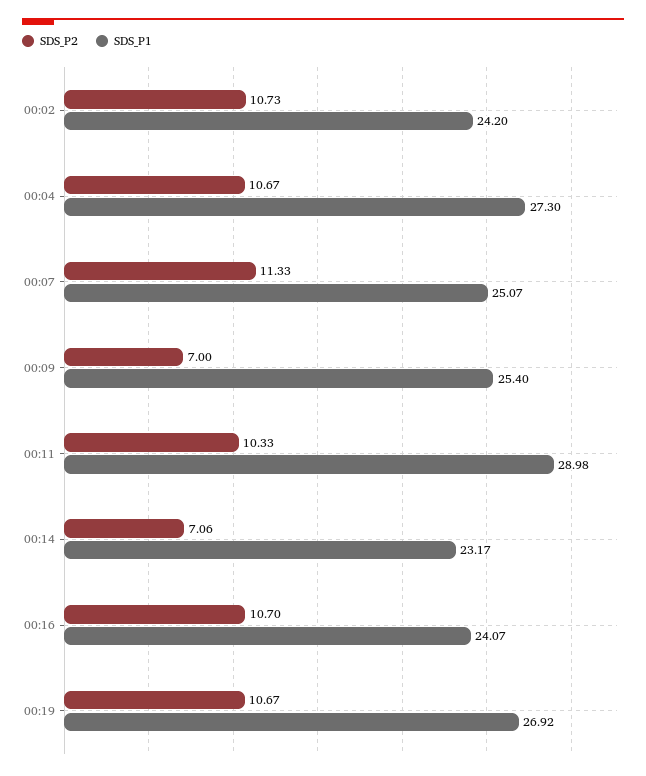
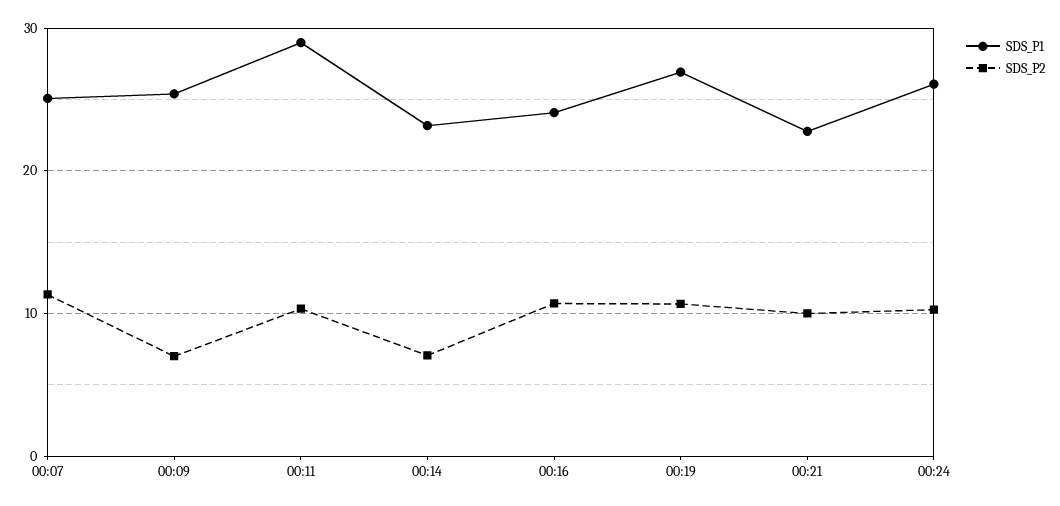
SDS_P2, 00:02: 10.73 -> none
SDS_P1, 00:02: 24.2 -> none
SDS_P2, 00:04: 10.67 -> none
SDS_P1, 00:04: 27.3 -> none
SDS_P1, 00:21: none -> 23
SDS_P2, 00:21: none -> 10
SDS_P1, 00:24: none -> 26
SDS_P2, 00:24: none -> 10

